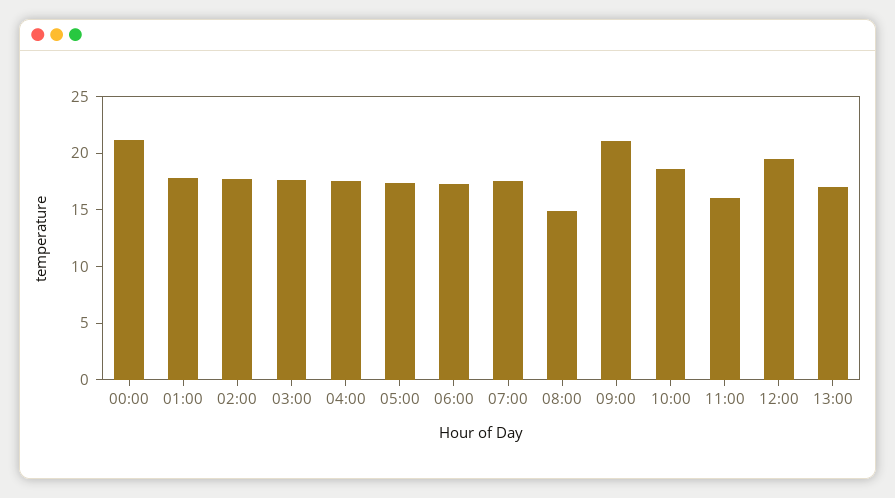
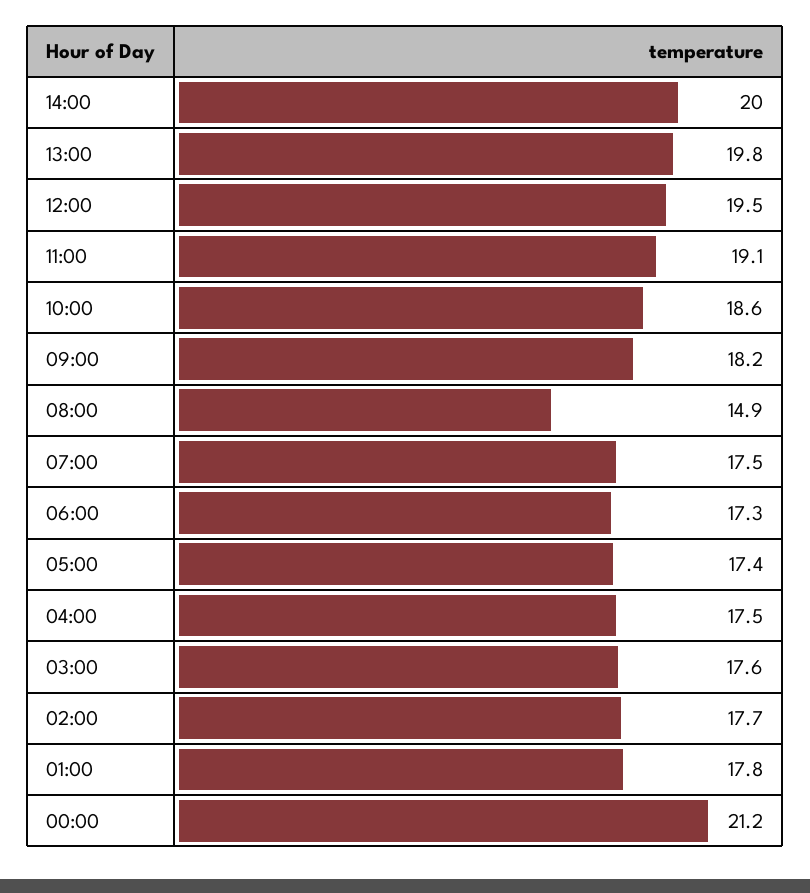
09:00: 21 -> 18.2
11:00: 16 -> 19.1
13:00: 17 -> 19.8
14:00: none -> 20

